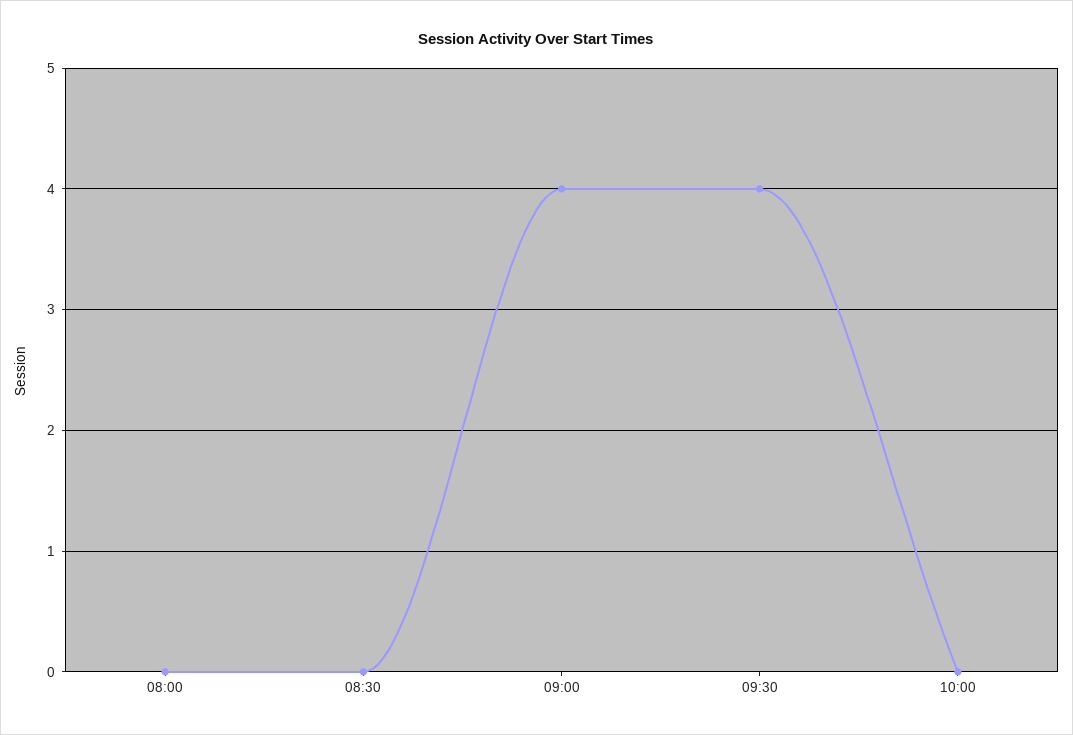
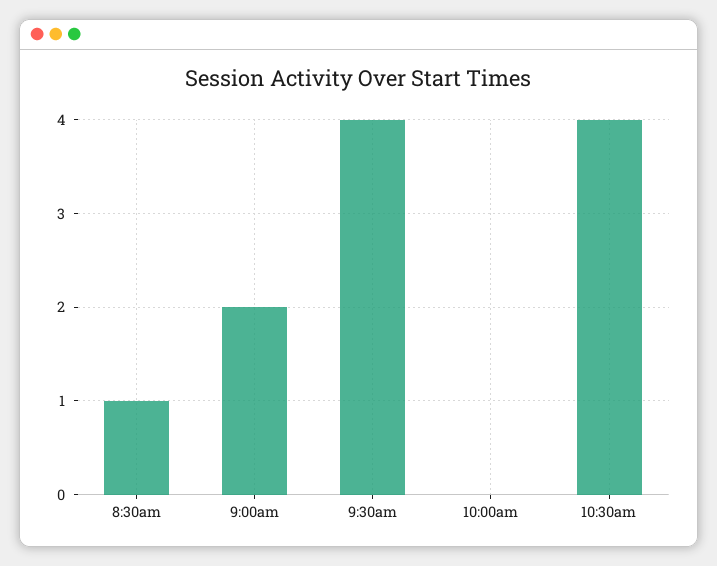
08:00: 0 -> none
08:30: 0 -> 1
09:00: 4 -> 2
10:30am: none -> 4

